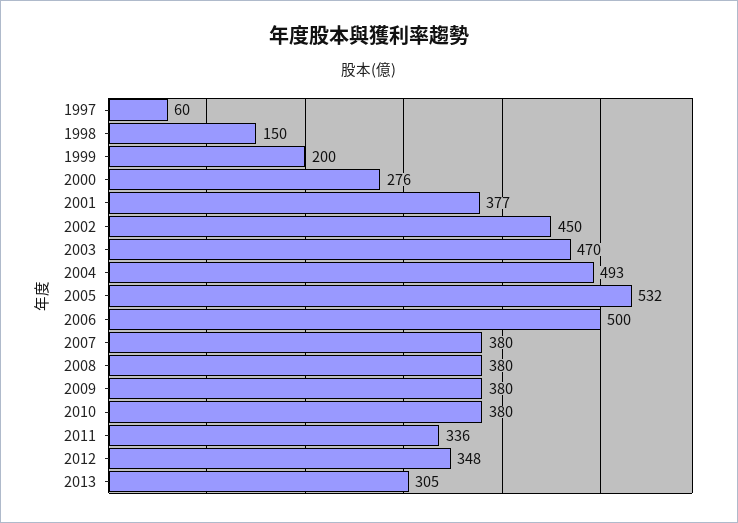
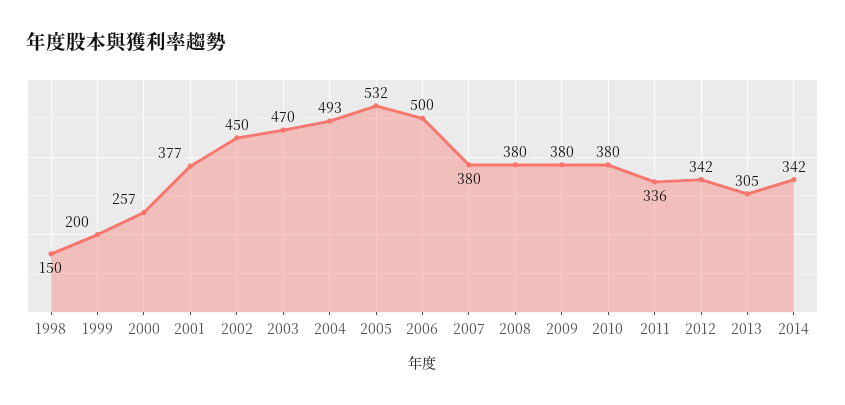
1997: 60 -> none
2000: 276 -> 257
2012: 348 -> 342
2014: none -> 342

